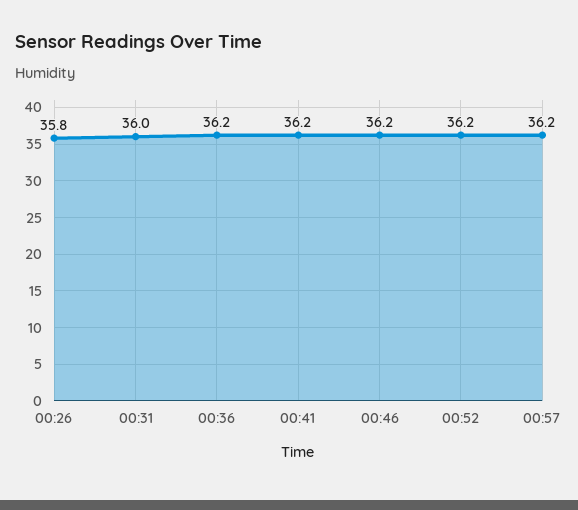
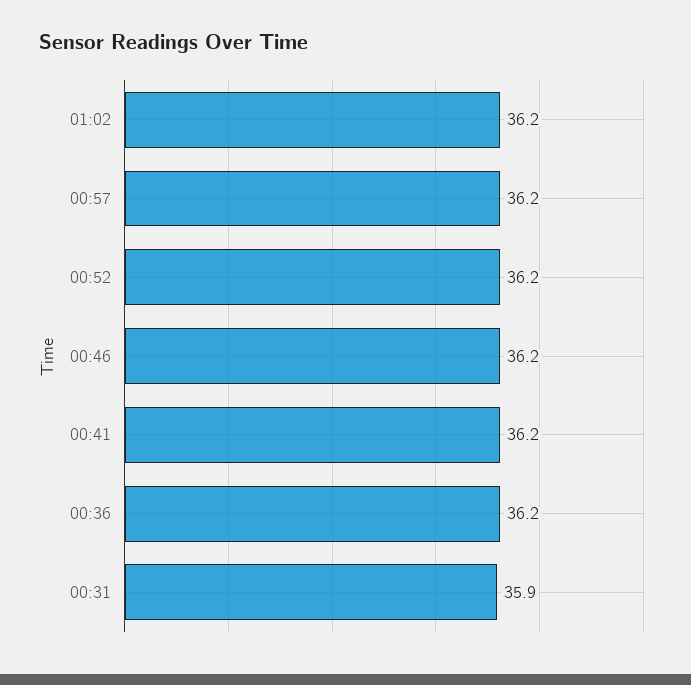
00:26: 35.8 -> none
00:31: 36 -> 35.9
01:02: none -> 36.2

